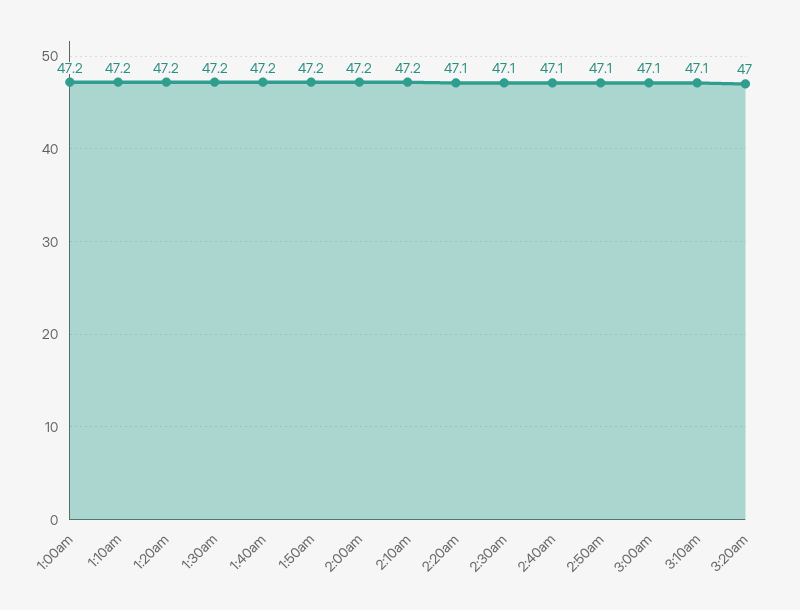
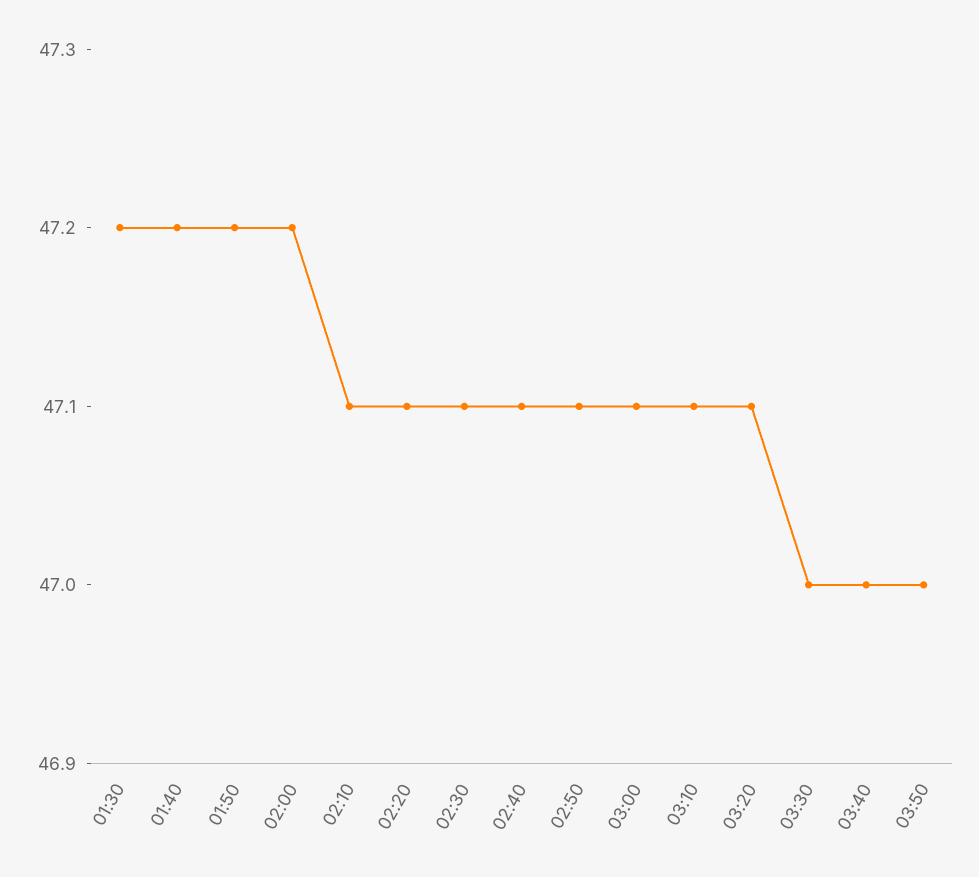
1:00am: 47.2 -> none
1:10am: 47.2 -> none
1:20am: 47.2 -> none
2:10am: 47.2 -> 47.1
3:20am: 47 -> 47.1
03:30: none -> 47
03:40: none -> 47
03:50: none -> 47

